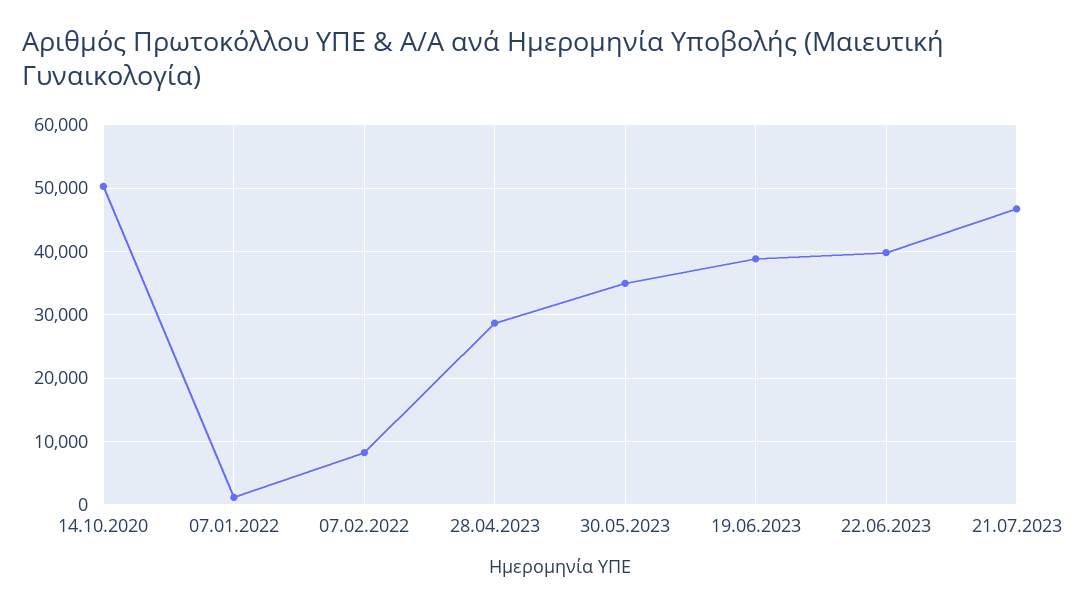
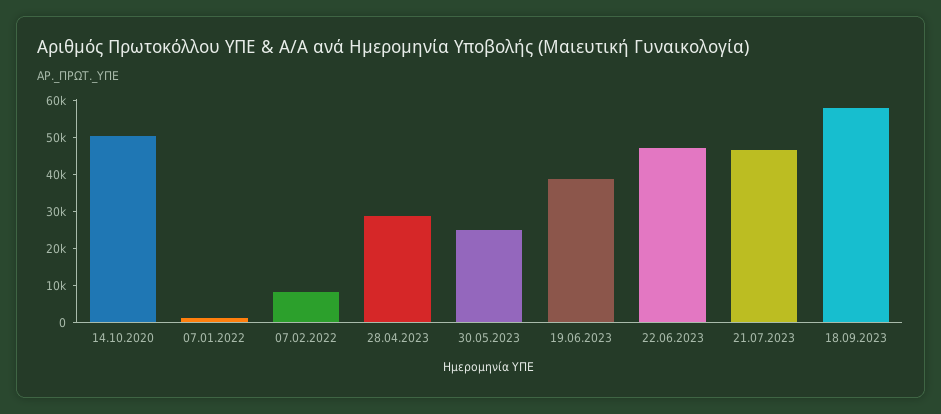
30.05.2023: 35000 -> 25000
22.06.2023: 40000 -> 47500
18.09.2023: none -> 57500

